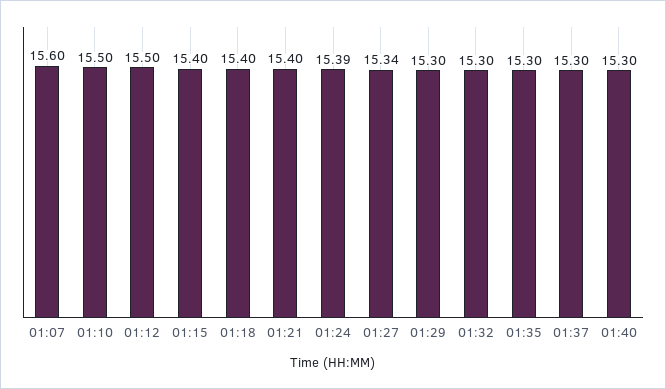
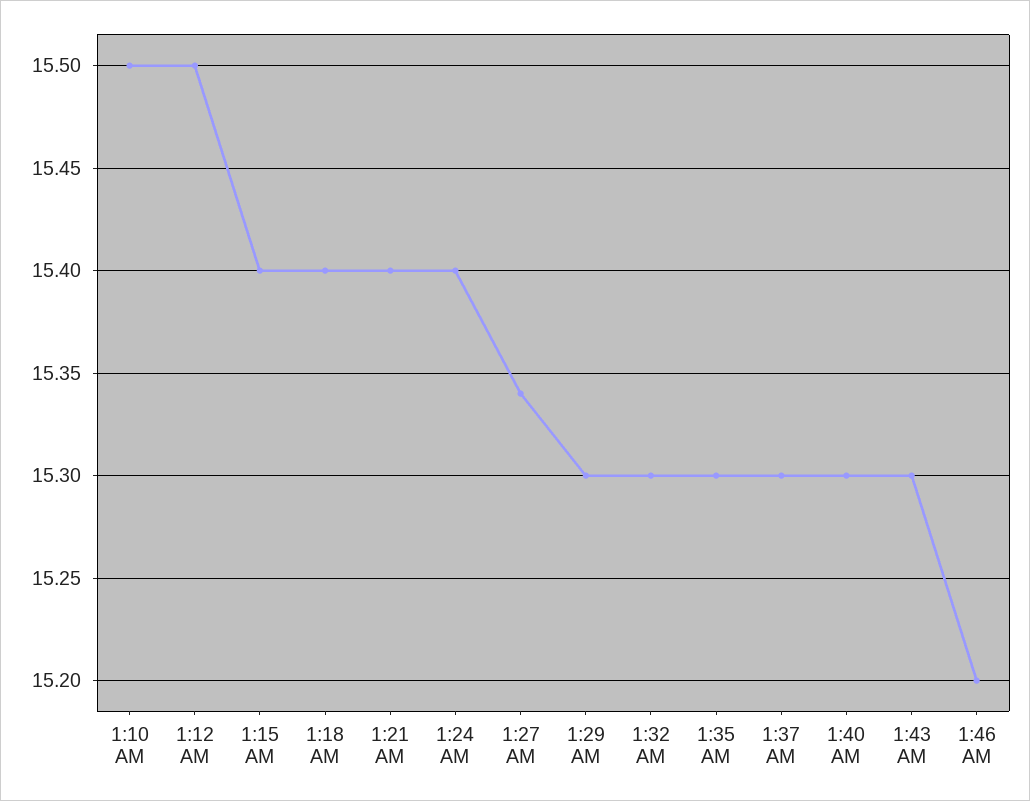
01:07: 15.6 -> none
01:24: 15.39 -> 15.4
1:43 AM: none -> 15.3
1:46 AM: none -> 15.2

